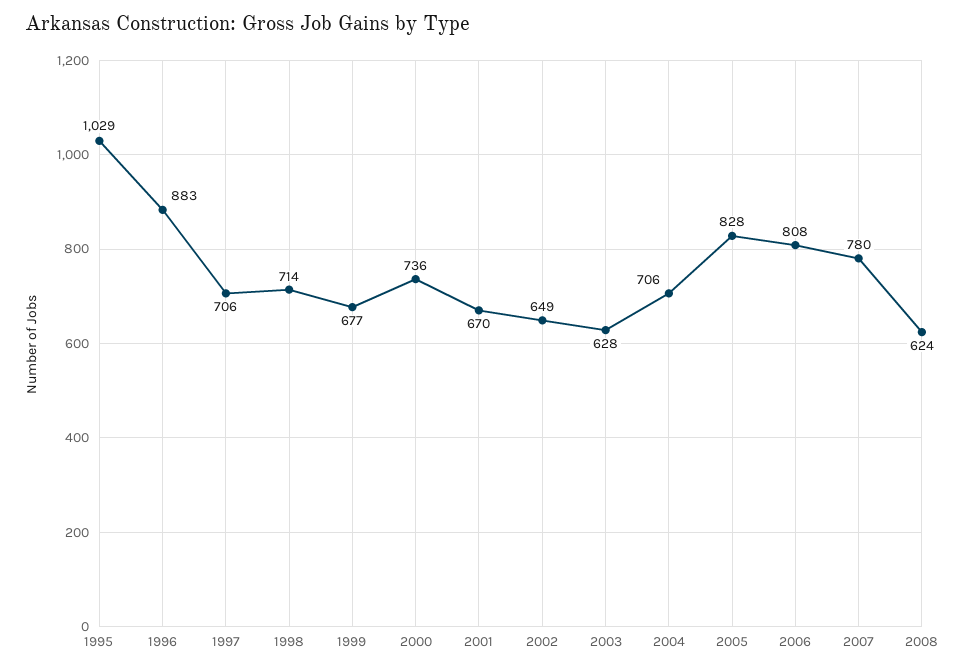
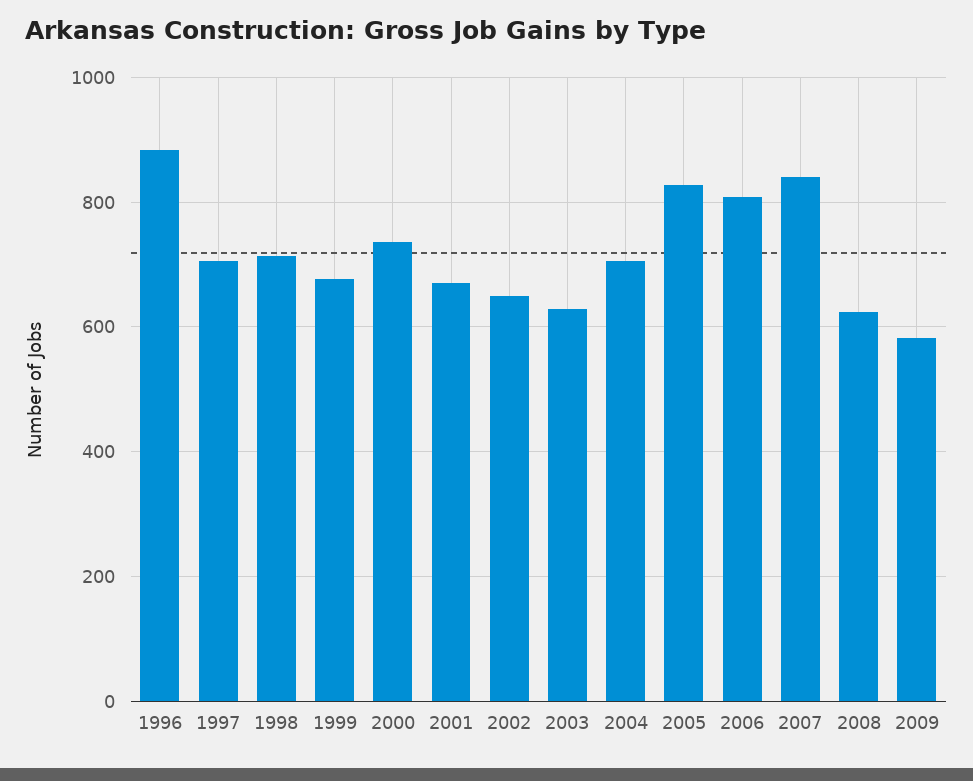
1995: 1029 -> none
2007: 780 -> 840
2009: none -> 580

